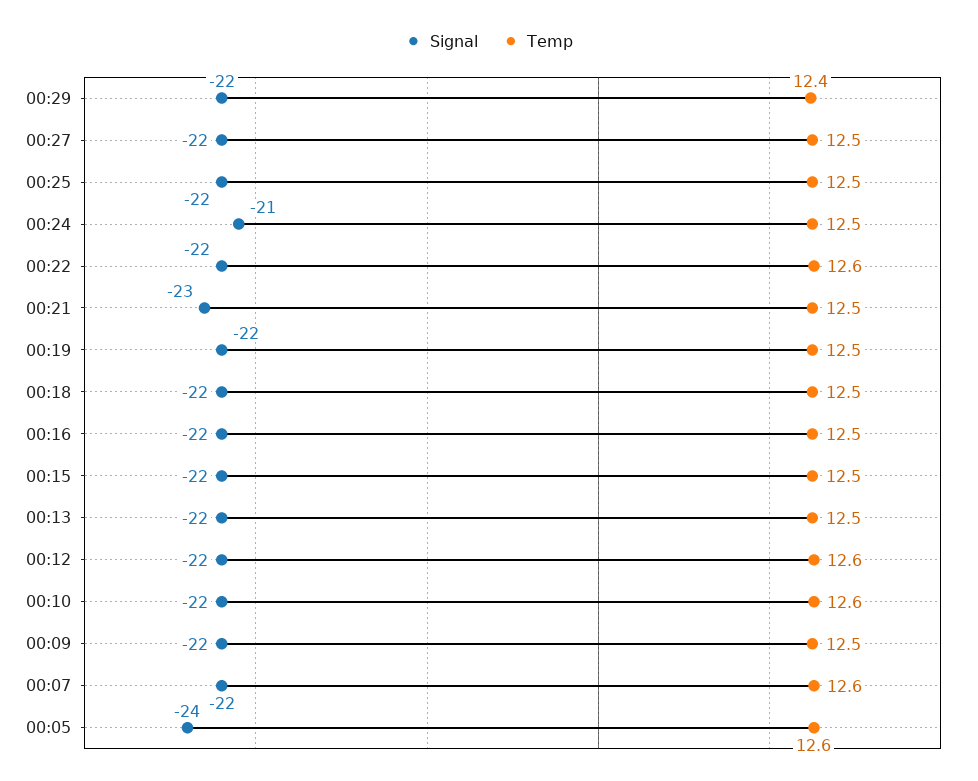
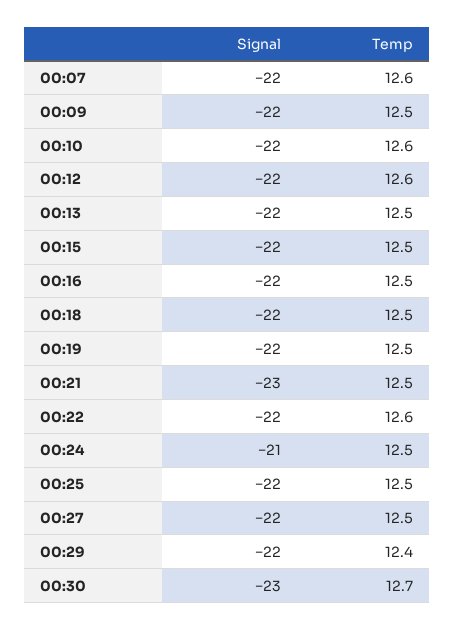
Signal, 00:05: -24 -> none
Temp, 00:05: 12.6 -> none
Signal, 00:30: none -> -23
Temp, 00:30: none -> 12.7

